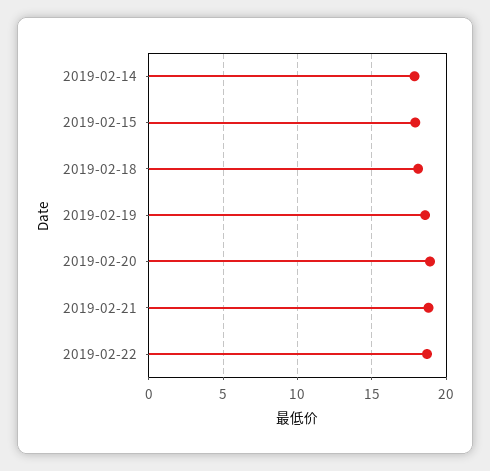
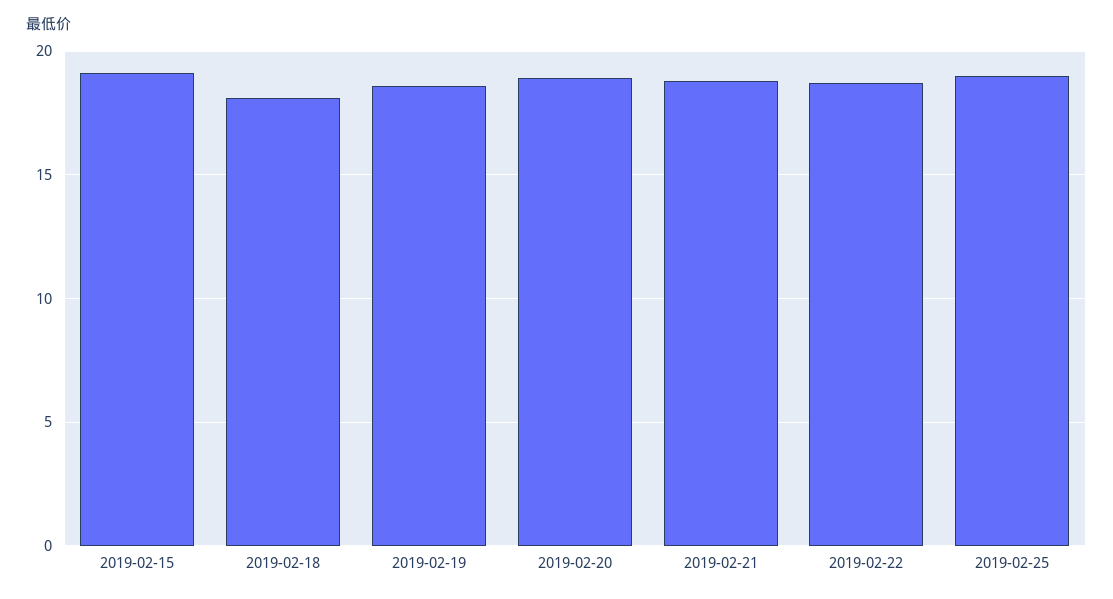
2019-02-14: 18 -> none
2019-02-15: 18 -> 19
2019-02-25: none -> 19

